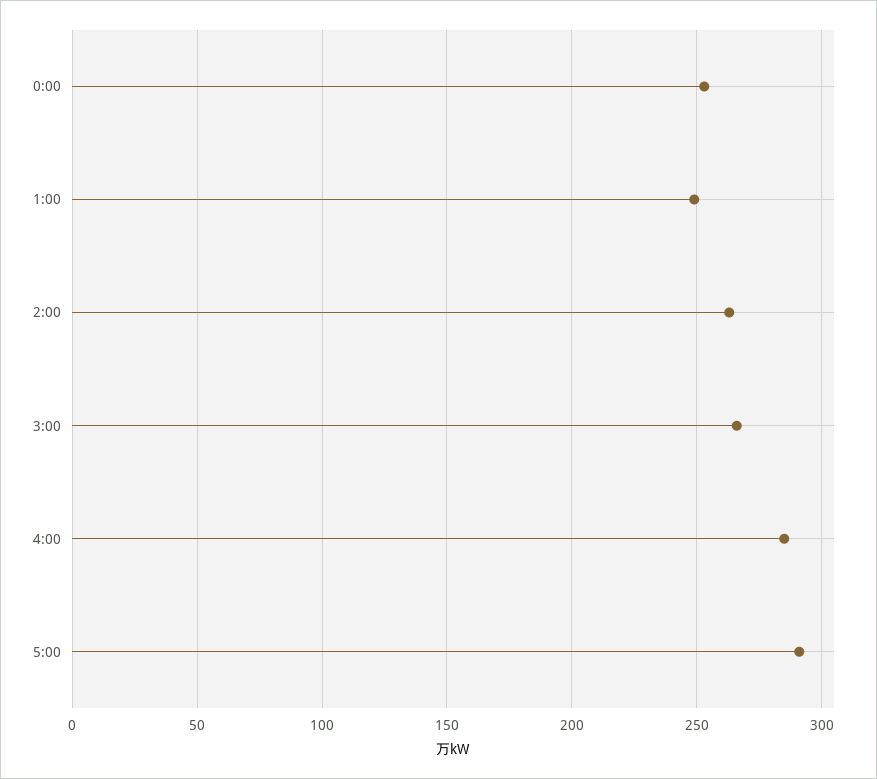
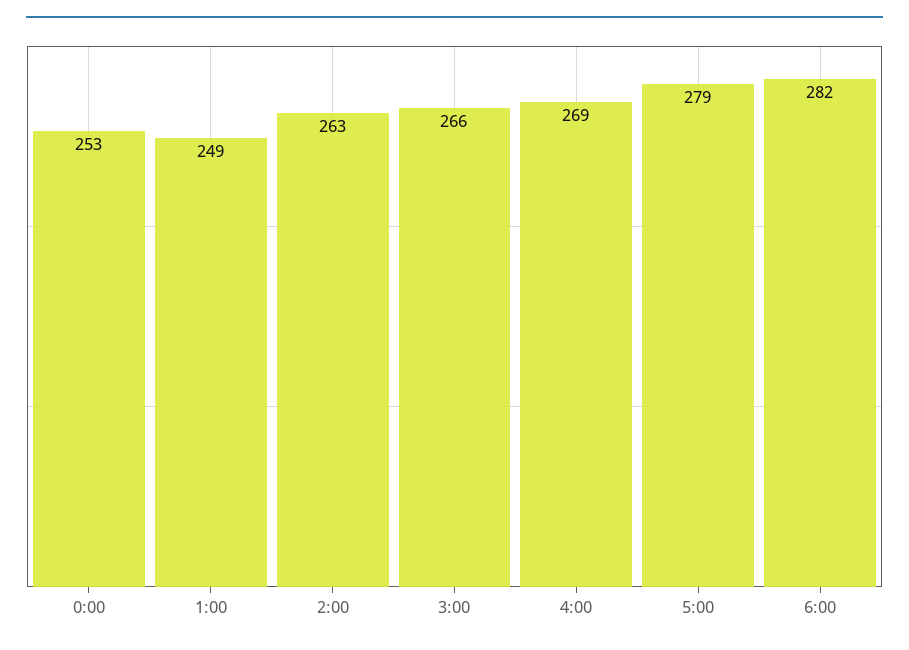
4:00: 285 -> 269
5:00: 290 -> 279
6:00: none -> 282

